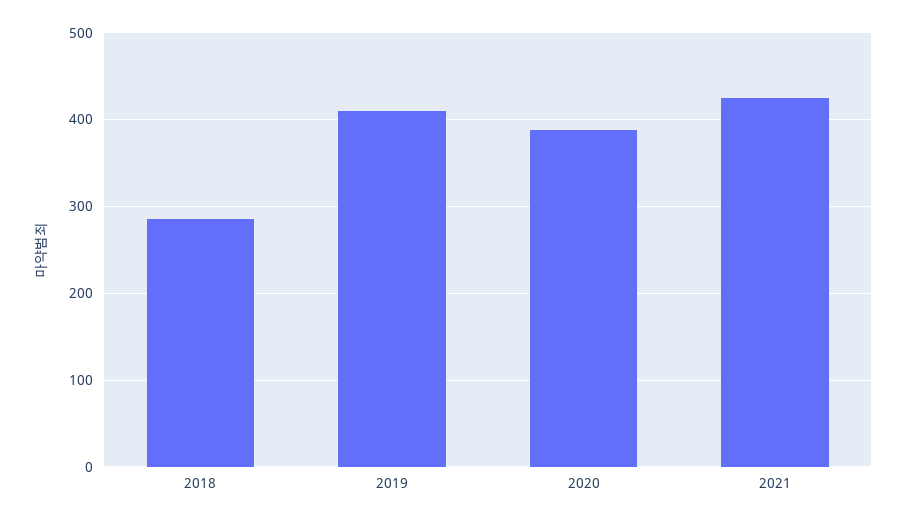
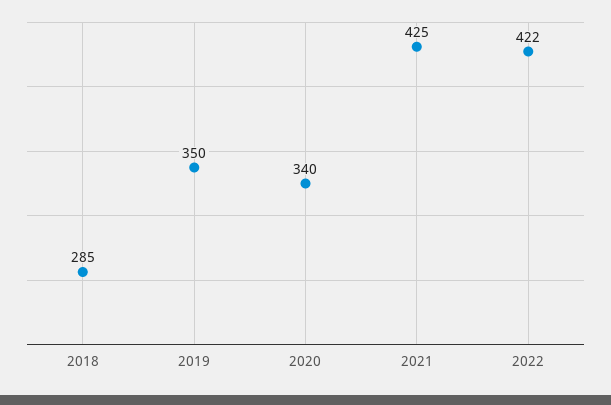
2019: 410 -> 350
2020: 390 -> 340
2022: none -> 422

